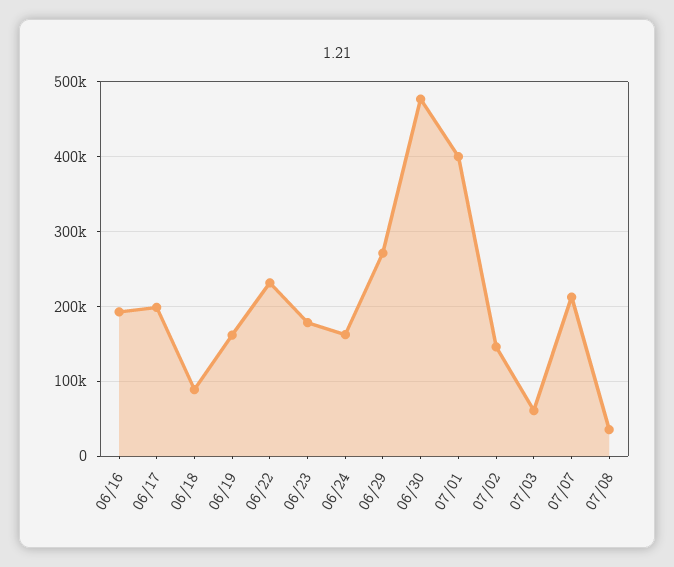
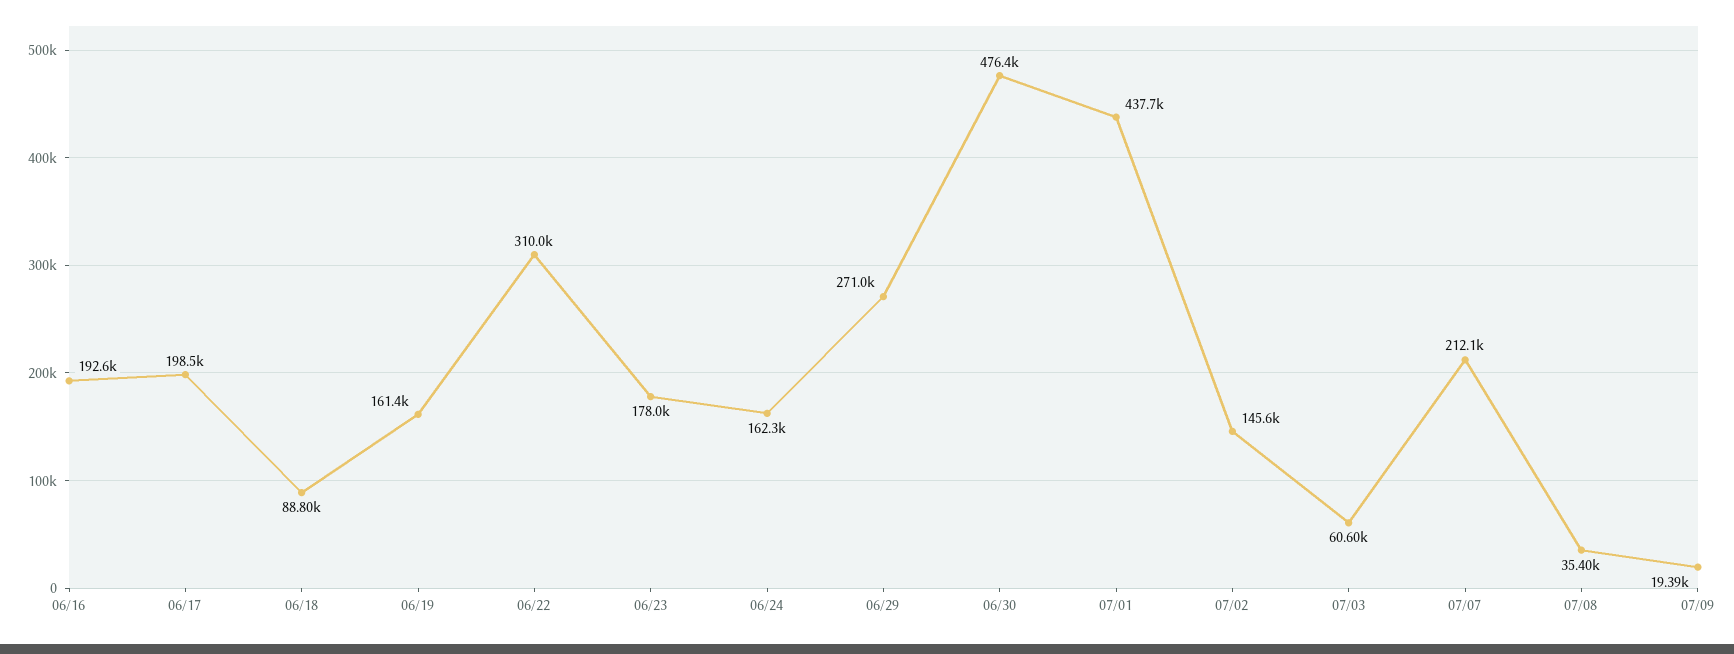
06/22: 230000 -> 310000
07/01: 400000 -> 437700
07/09: none -> 19390

